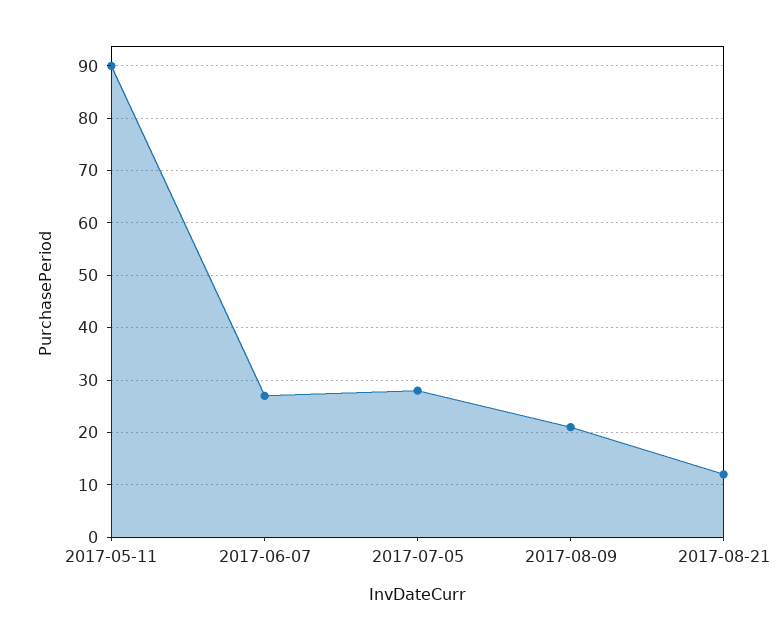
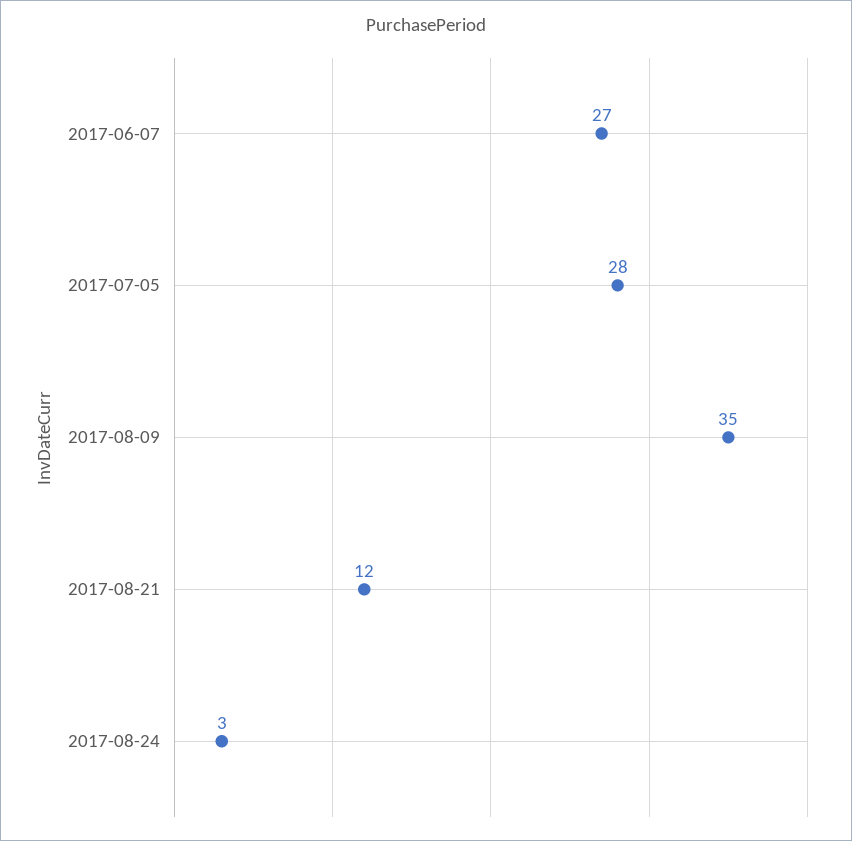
2017-05-11: 90 -> none
2017-08-09: 20 -> 35
2017-08-24: none -> 3

